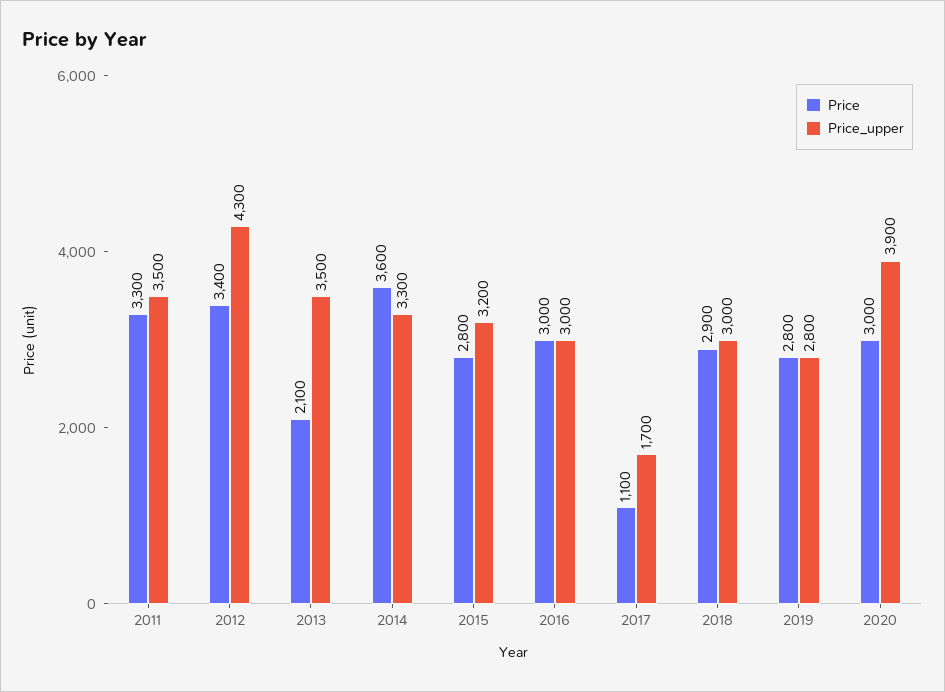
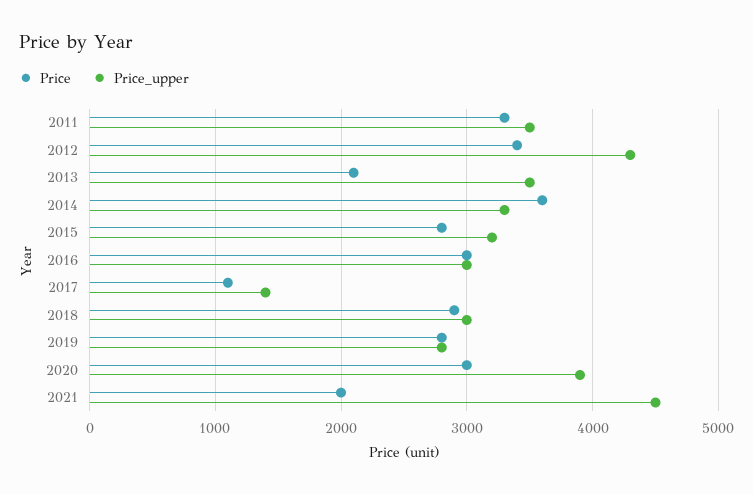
Price_upper, 2017: 1700 -> 1400
Price, 2021: none -> 2000
Price_upper, 2021: none -> 4500

